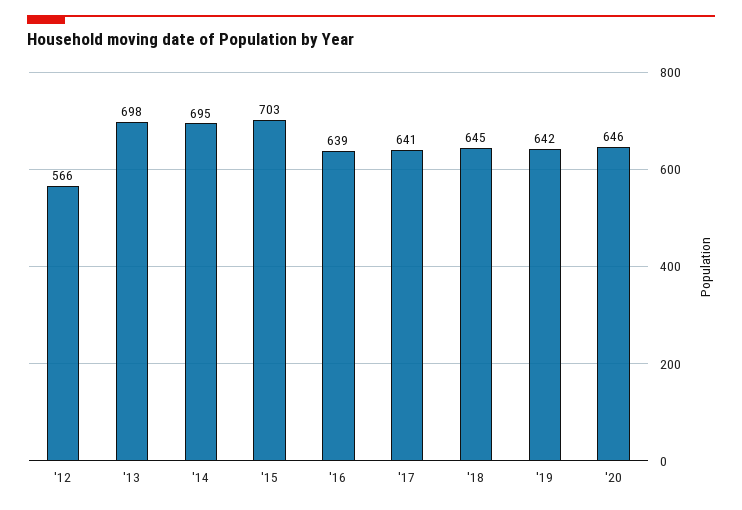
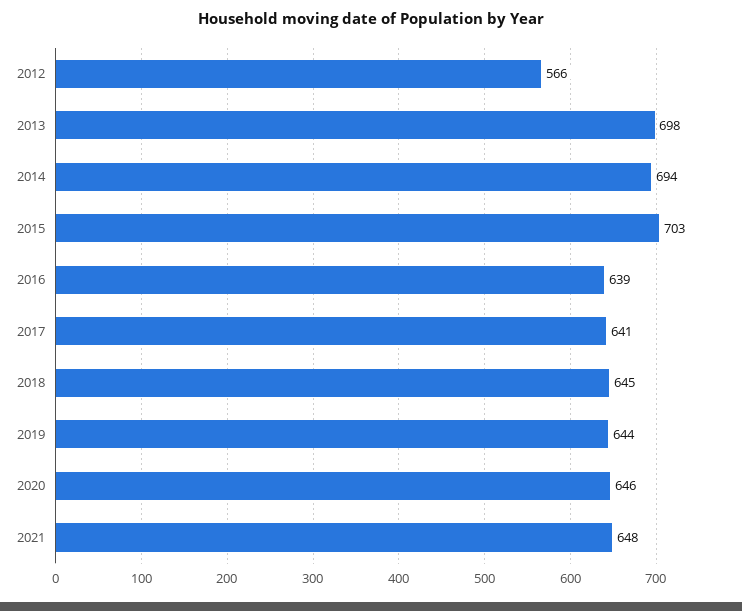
'14: 695 -> 694
'19: 642 -> 644
2021: none -> 648

